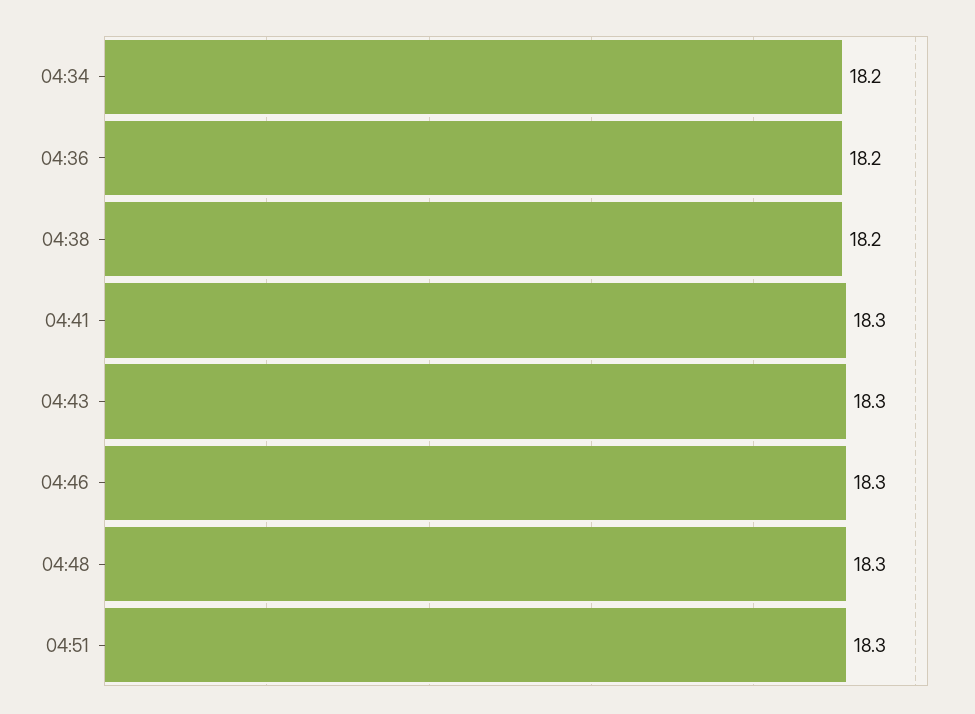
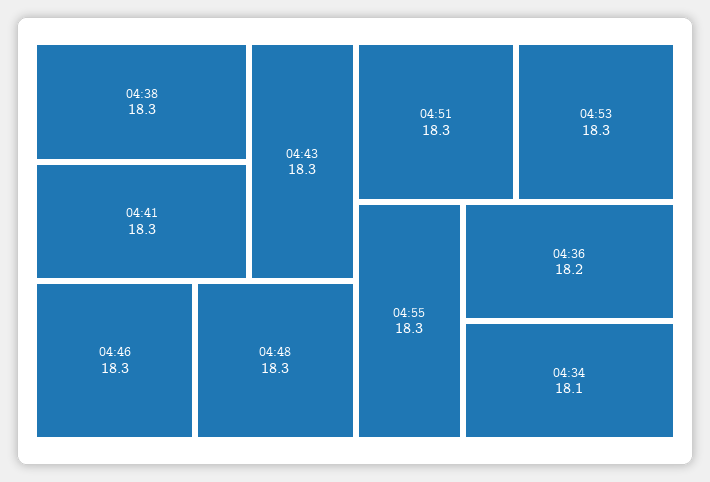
04:34: 18.2 -> 18.1
04:38: 18.2 -> 18.3
04:53: none -> 18.3
04:55: none -> 18.3

